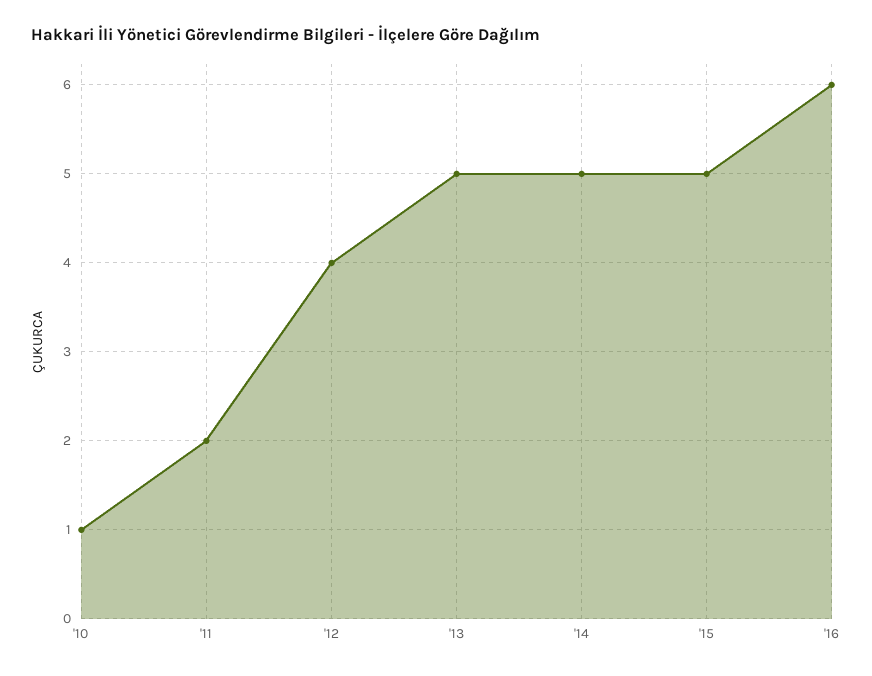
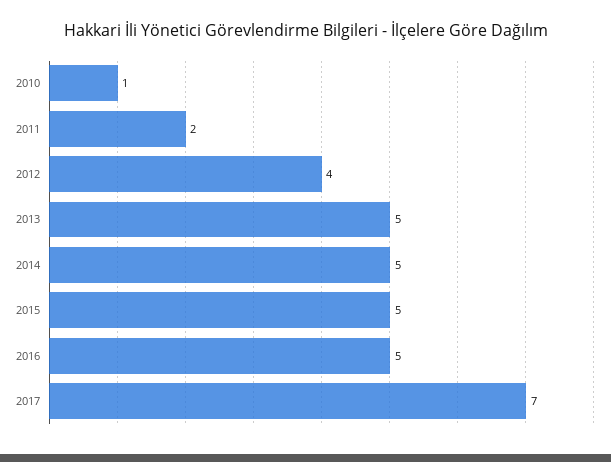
'16: 6 -> 5
2017: none -> 7

